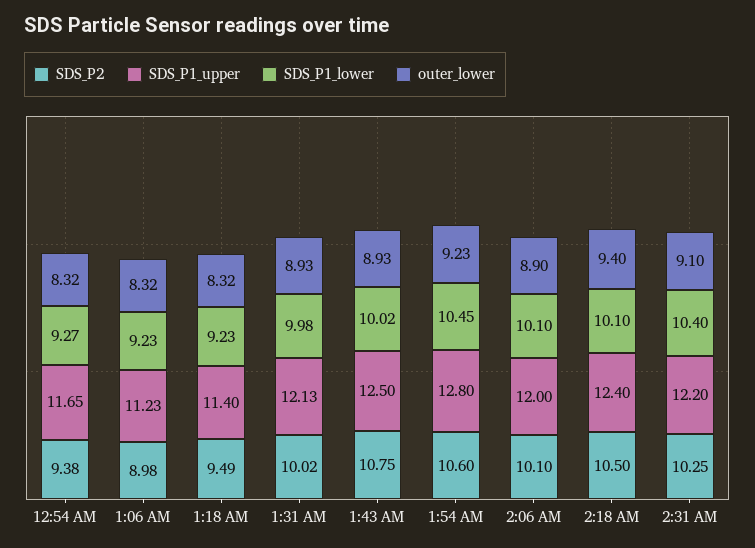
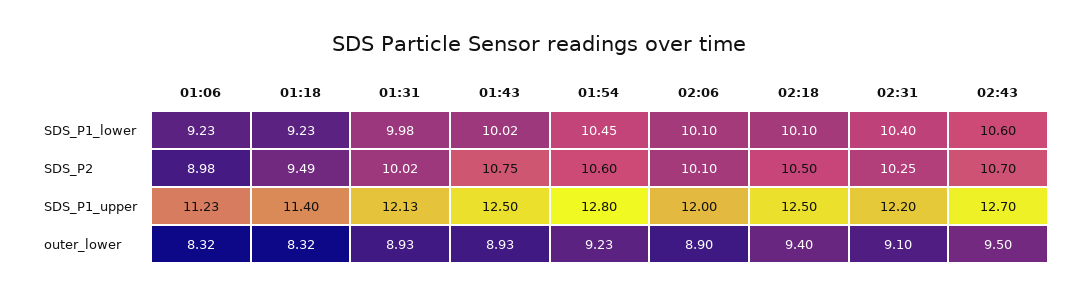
SDS_P2, 12:54 AM: 9.38 -> none
SDS_P1_upper, 12:54 AM: 11.65 -> none
SDS_P1_lower, 12:54 AM: 9.27 -> none
outer_lower, 12:54 AM: 8.32 -> none
SDS_P1_upper, 2:18 AM: 12.4 -> 12.5
SDS_P1_lower, 02:43: none -> 10.6
SDS_P2, 02:43: none -> 10.7
SDS_P1_upper, 02:43: none -> 12.7
outer_lower, 02:43: none -> 9.5

